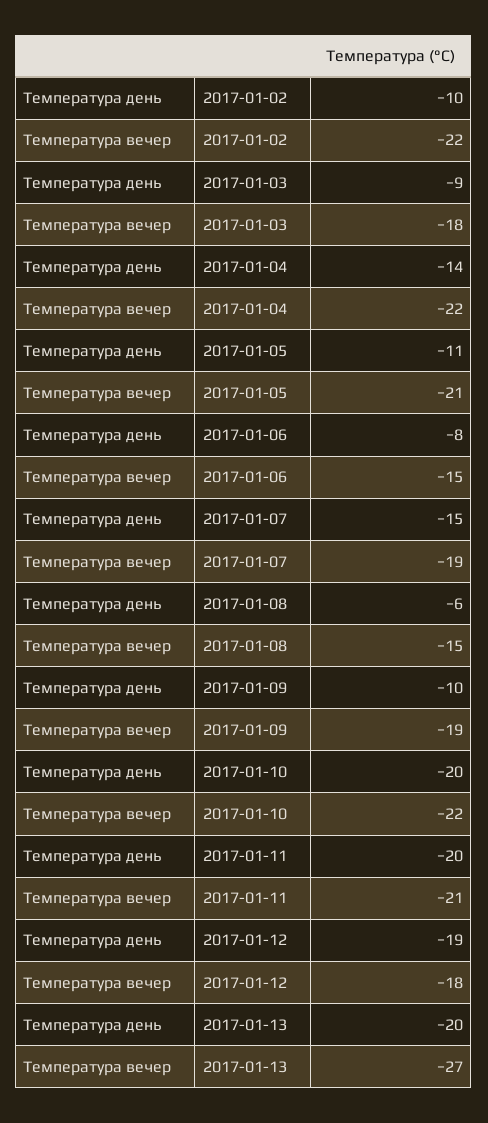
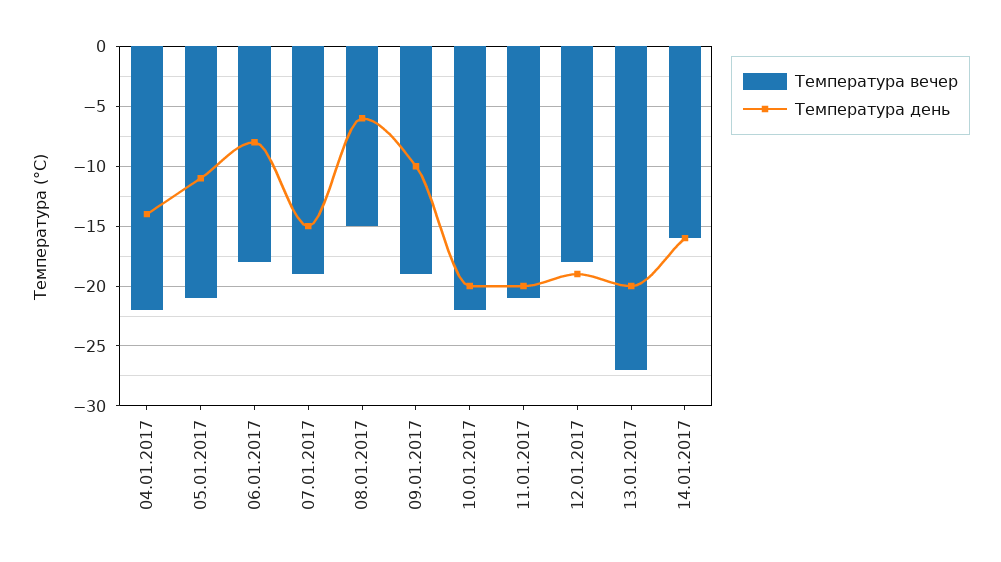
Температура день, 2017-01-02: -10 -> none
Температура вечер, 2017-01-02: -22 -> none
Температура день, 2017-01-03: -9 -> none
Температура вечер, 2017-01-03: -18 -> none
Температура вечер, 2017-01-06: -15 -> -18
Температура вечер, 14.01.2017: none -> -16
Температура день, 14.01.2017: none -> -16

